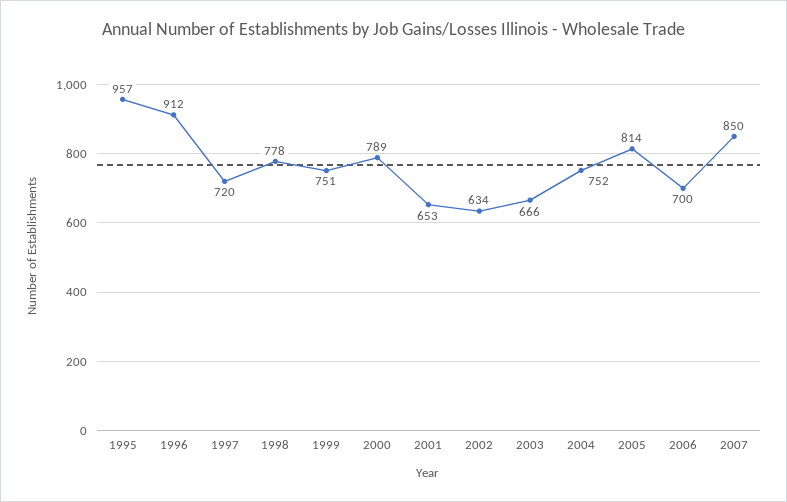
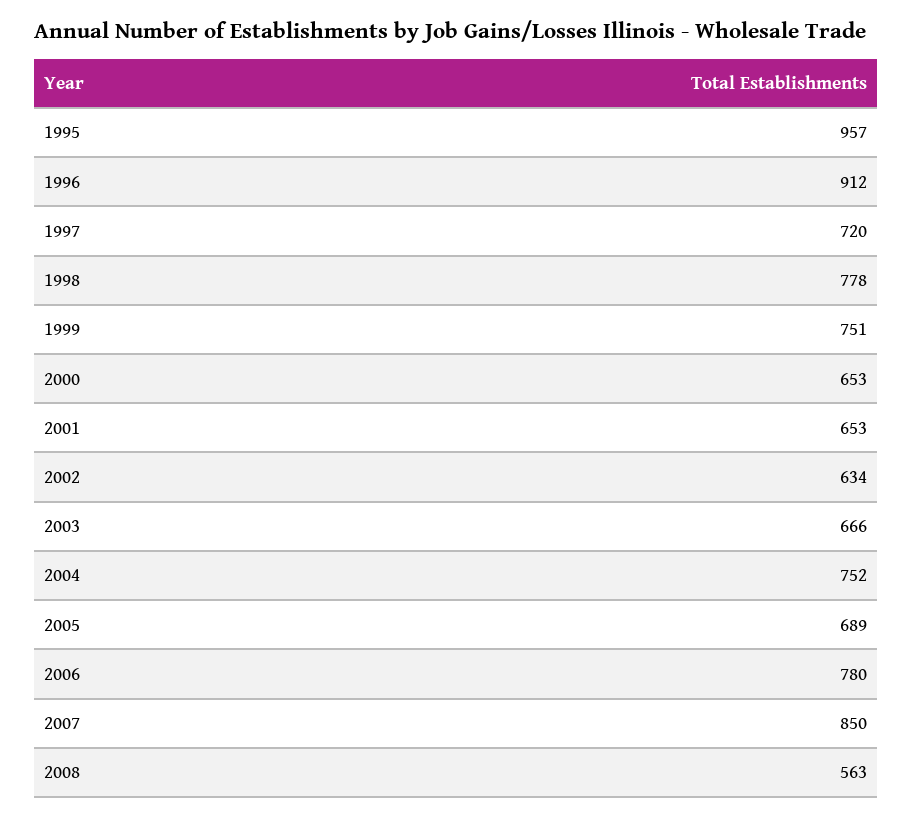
2000: 789 -> 653
2005: 814 -> 689
2006: 700 -> 780
2008: none -> 563

